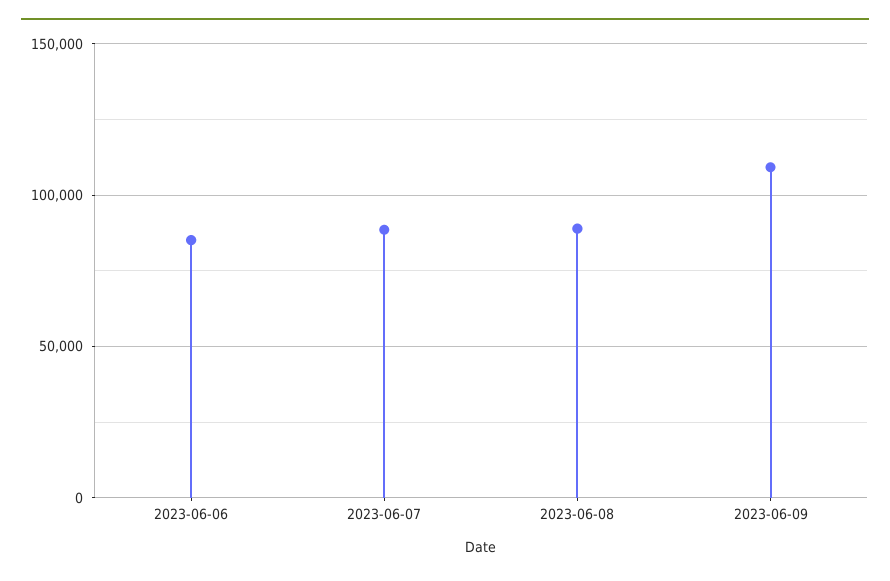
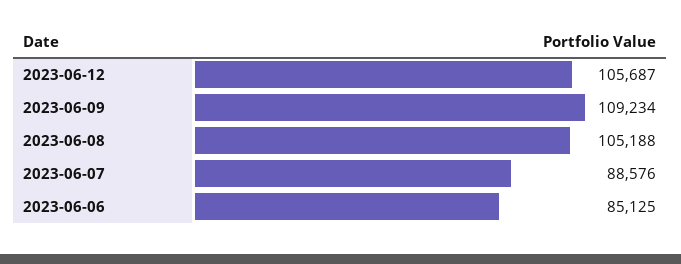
2023-06-08: 90000 -> 105188
2023-06-12: none -> 105687

